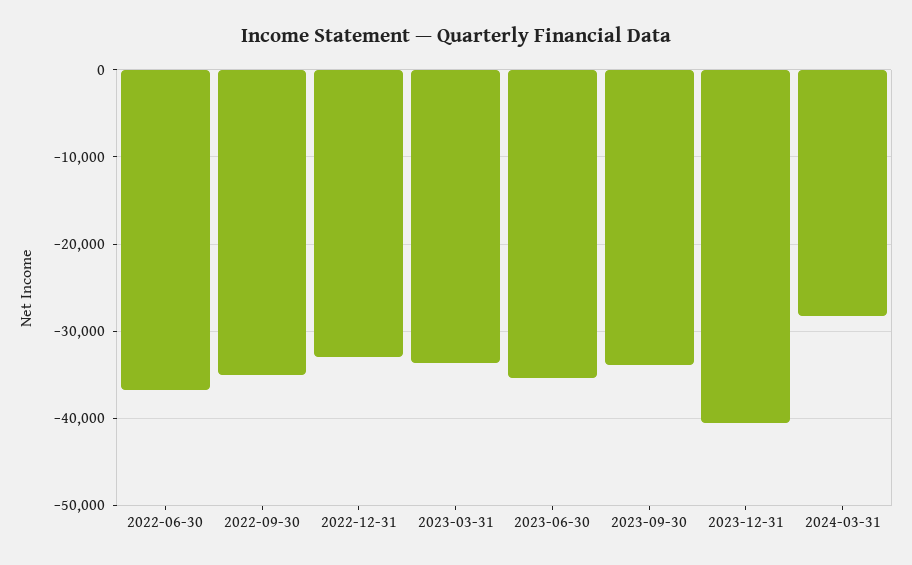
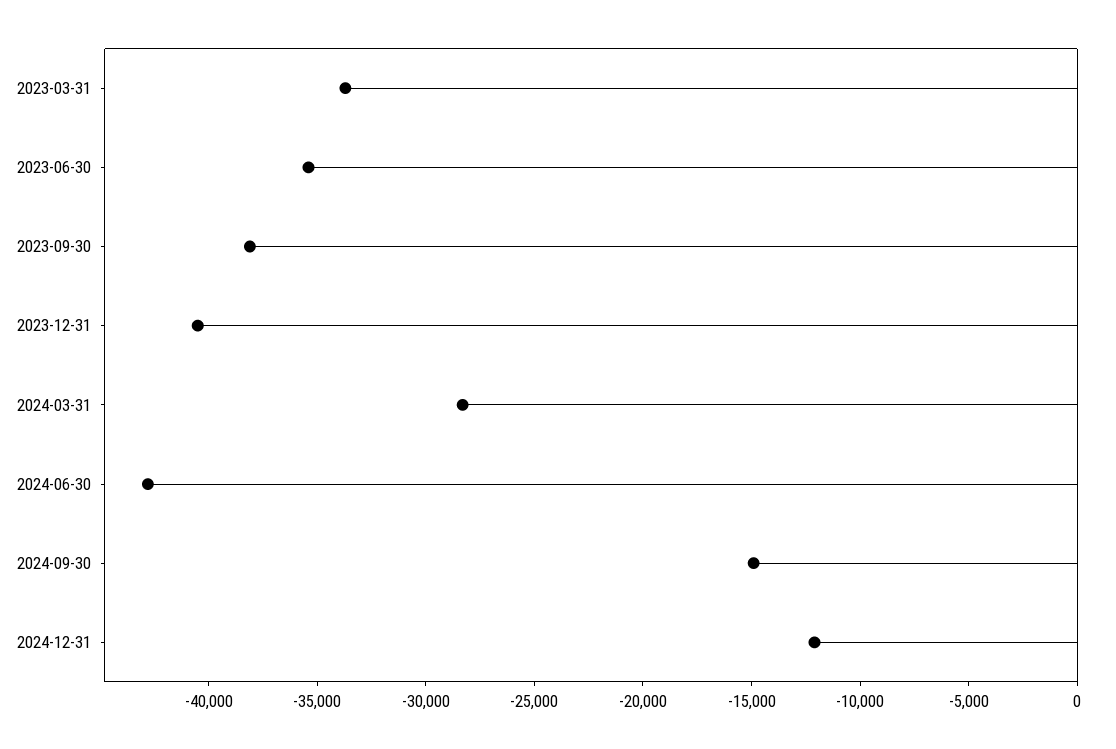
2022-06-30: -37000 -> none
2022-09-30: -35000 -> none
2022-12-31: -33000 -> none
2023-09-30: -34000 -> -38000
2024-06-30: none -> -43000
2024-09-30: none -> -15000
2024-12-31: none -> -12000

